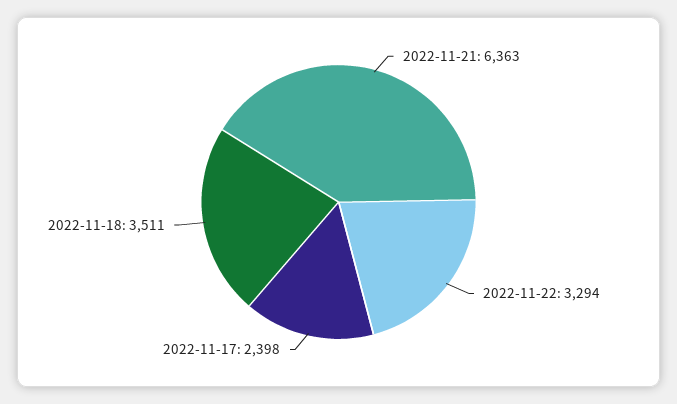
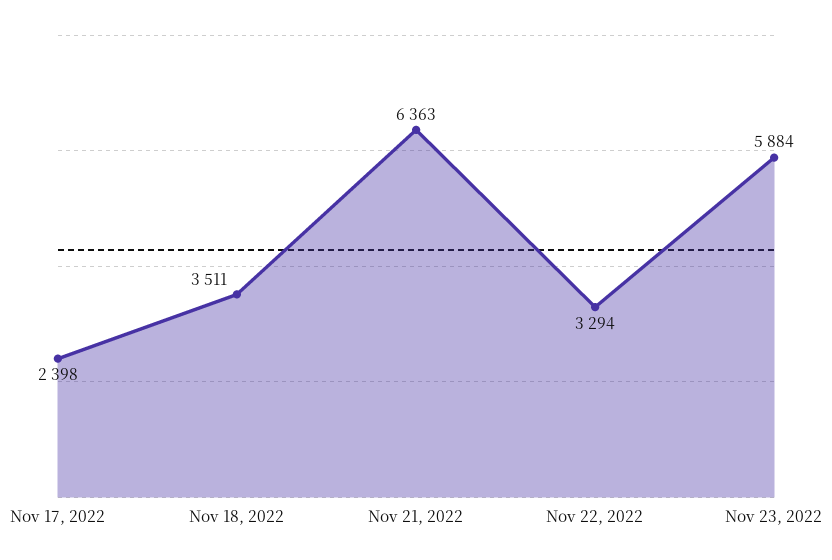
Nov 23, 2022: none -> 5884

